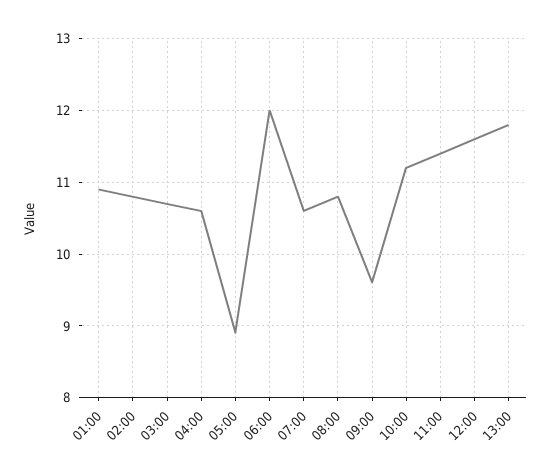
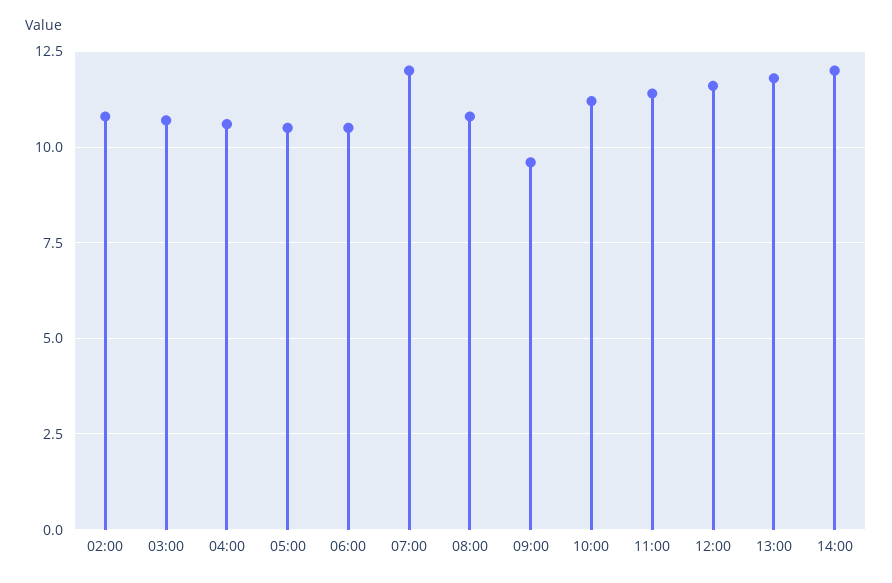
01:00: 10.9 -> none
05:00: 8.9 -> 10.5
06:00: 12 -> 10.5
07:00: 10.6 -> 12
14:00: none -> 12

